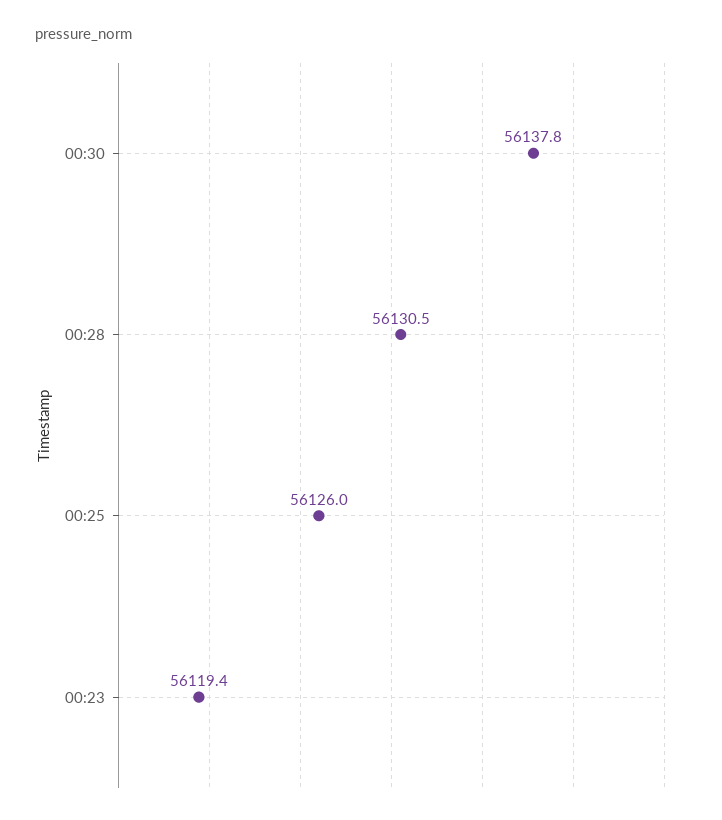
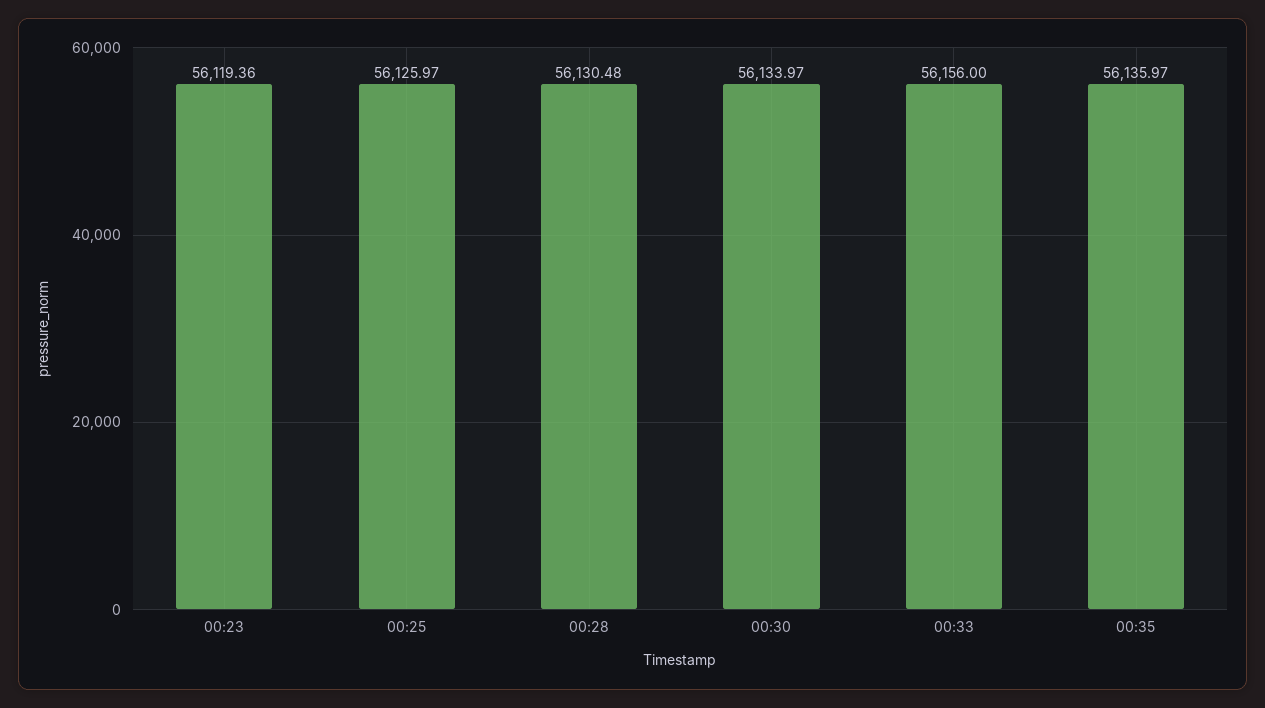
00:30: 56137.8 -> 56133.97
00:33: none -> 56156
00:35: none -> 56135.97

